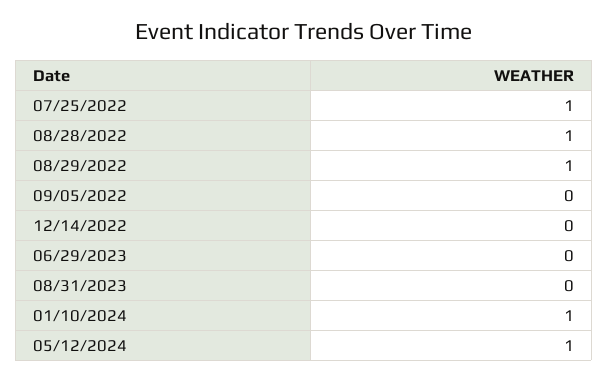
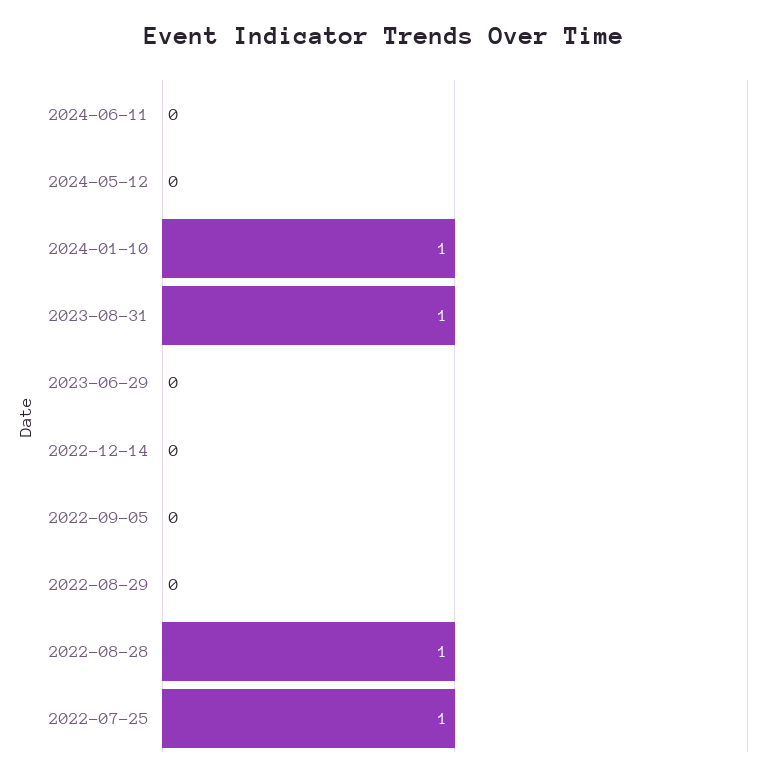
08/29/2022: 1 -> 0
08/31/2023: 0 -> 1
05/12/2024: 1 -> 0
2024-06-11: none -> 0

